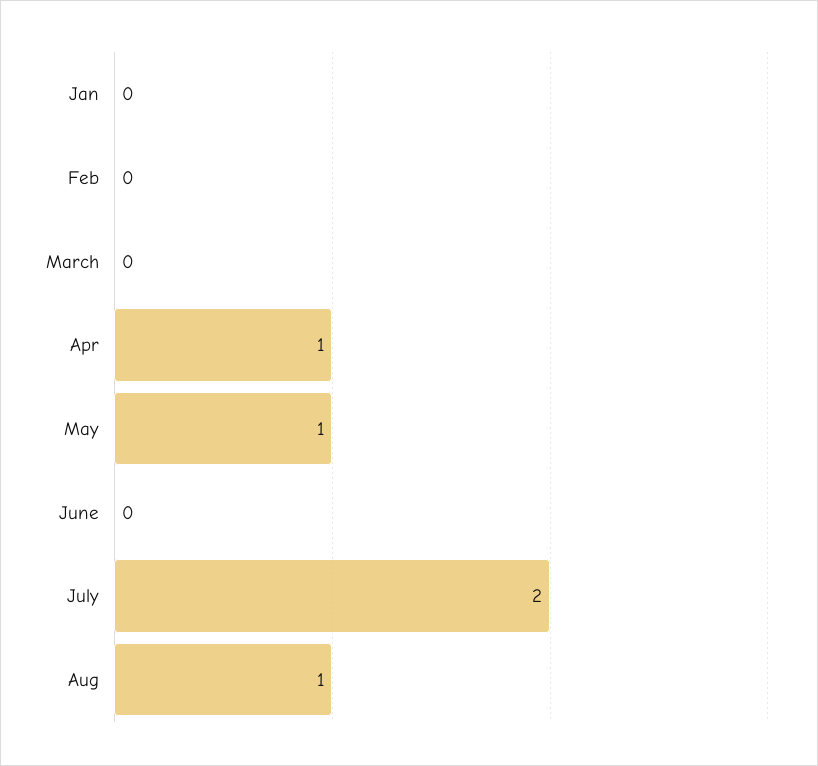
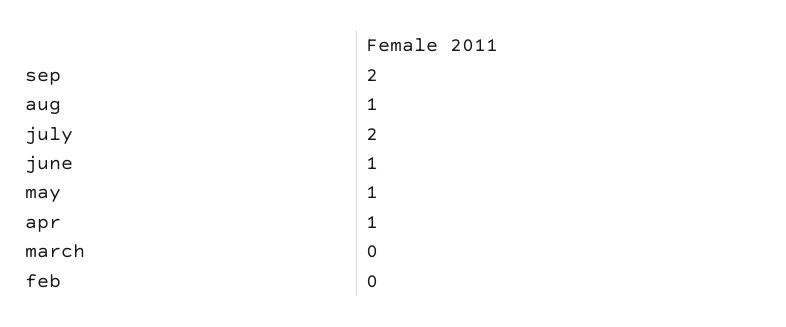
Jan: 0 -> none
June: 0 -> 1
sep: none -> 2

